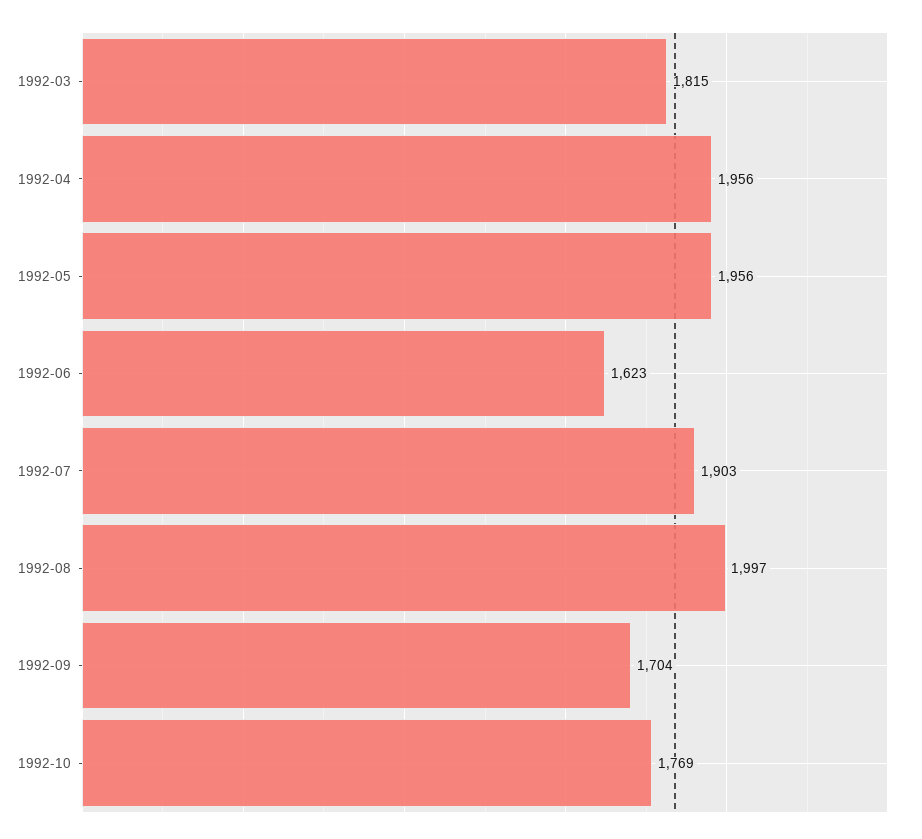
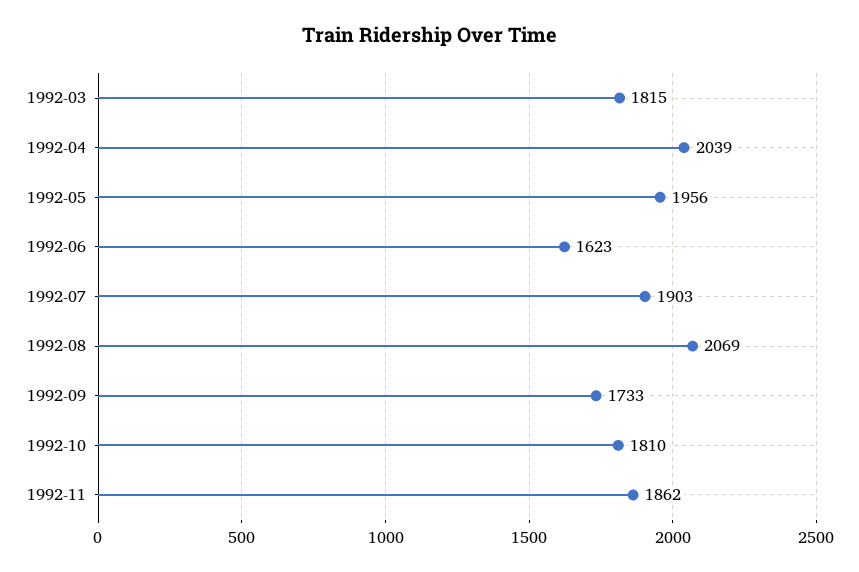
1992-04: 1956 -> 2039
1992-08: 1997 -> 2069
1992-09: 1704 -> 1733
1992-10: 1769 -> 1810
1992-11: none -> 1862

